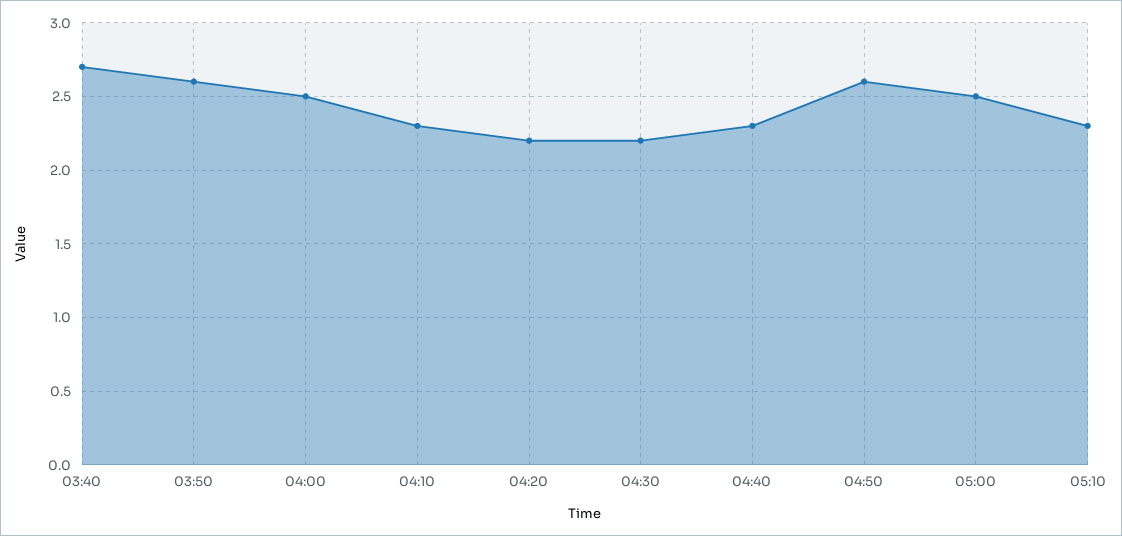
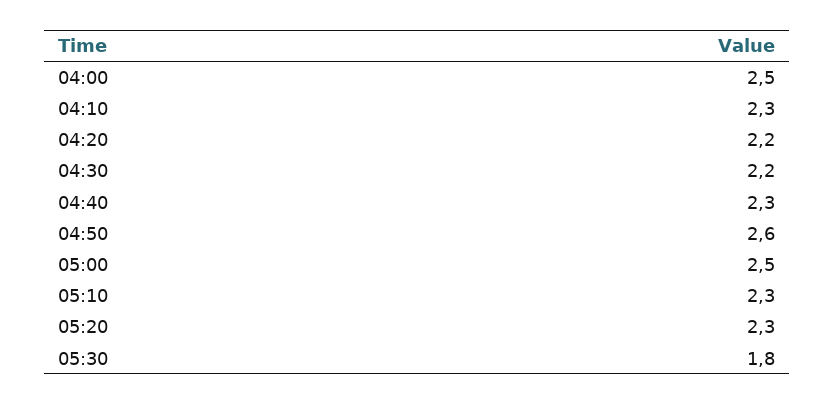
03:40: 2.7 -> none
03:50: 2.6 -> none
05:20: none -> 2.3
05:30: none -> 1.8

